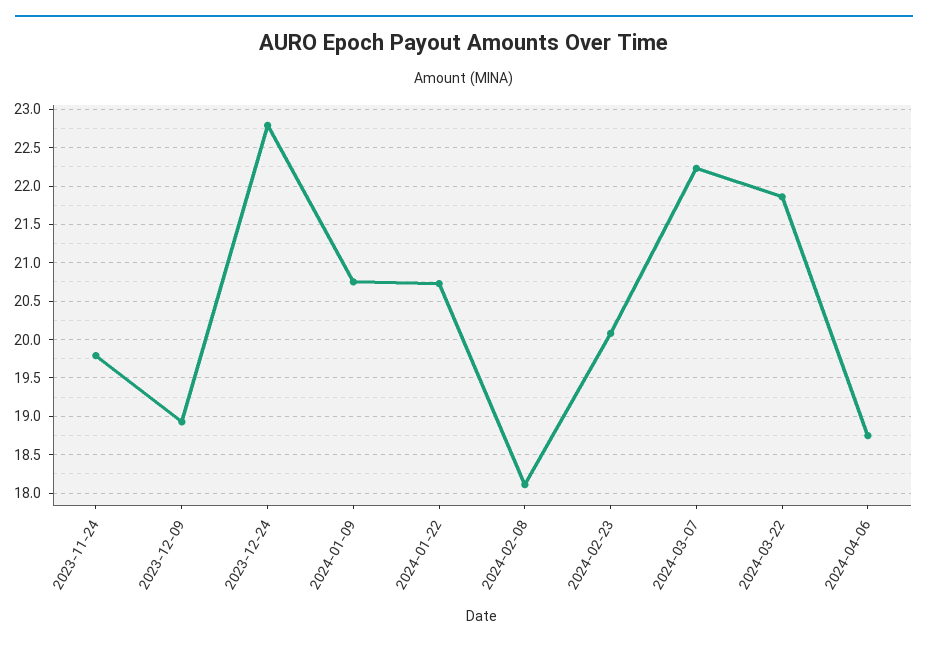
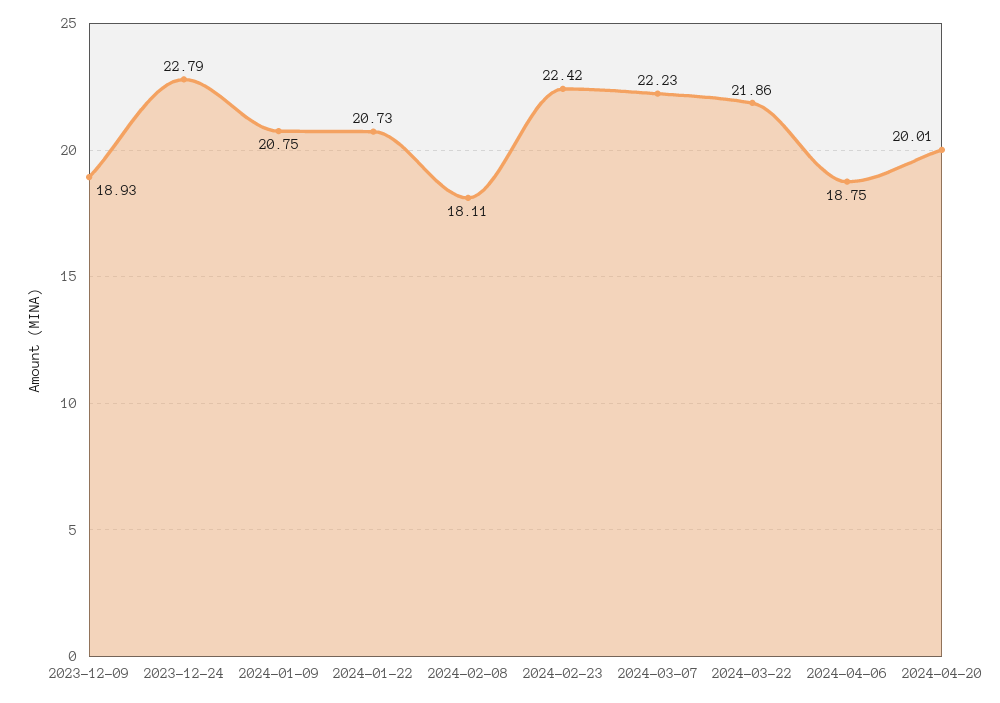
2023-11-24: 19.8 -> none
2024-02-23: 20.1 -> 22.42
2024-04-20: none -> 20.01

